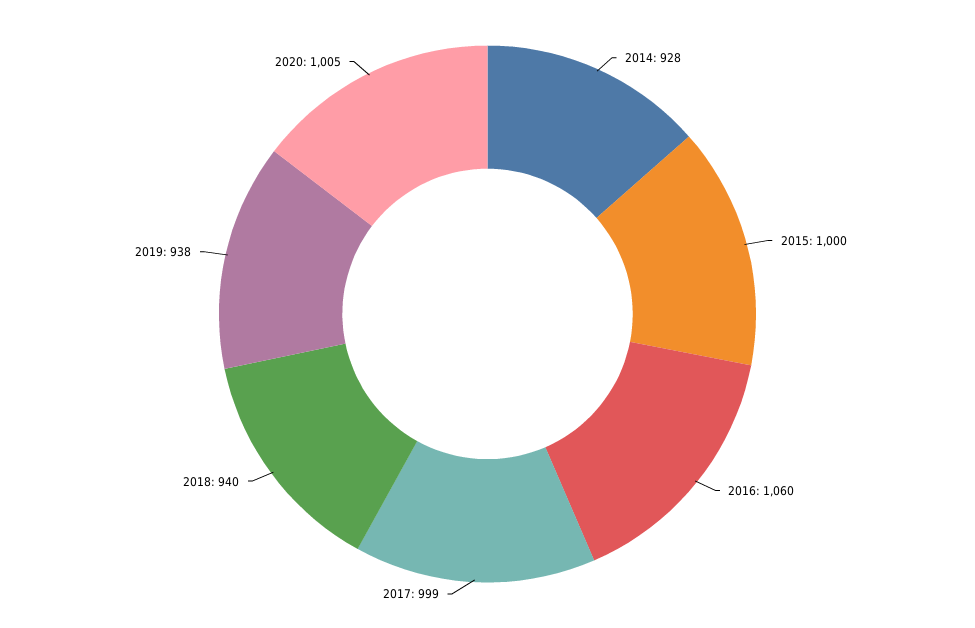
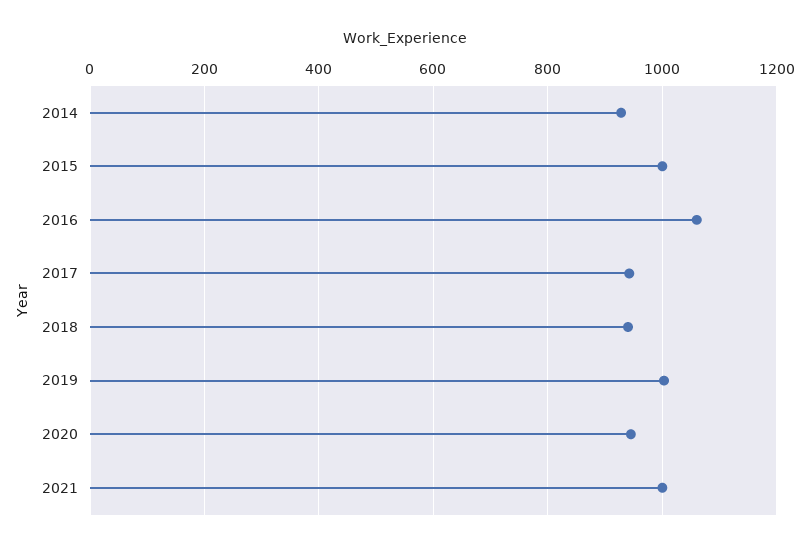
2017: 999 -> 940
2019: 938 -> 1000
2020: 1005 -> 940
2021: none -> 1000

